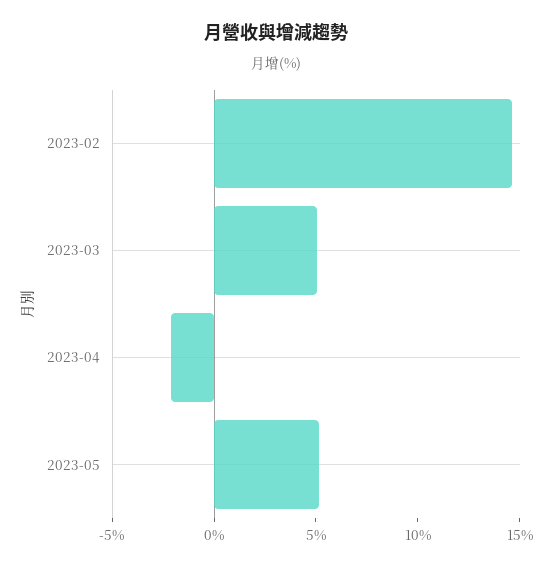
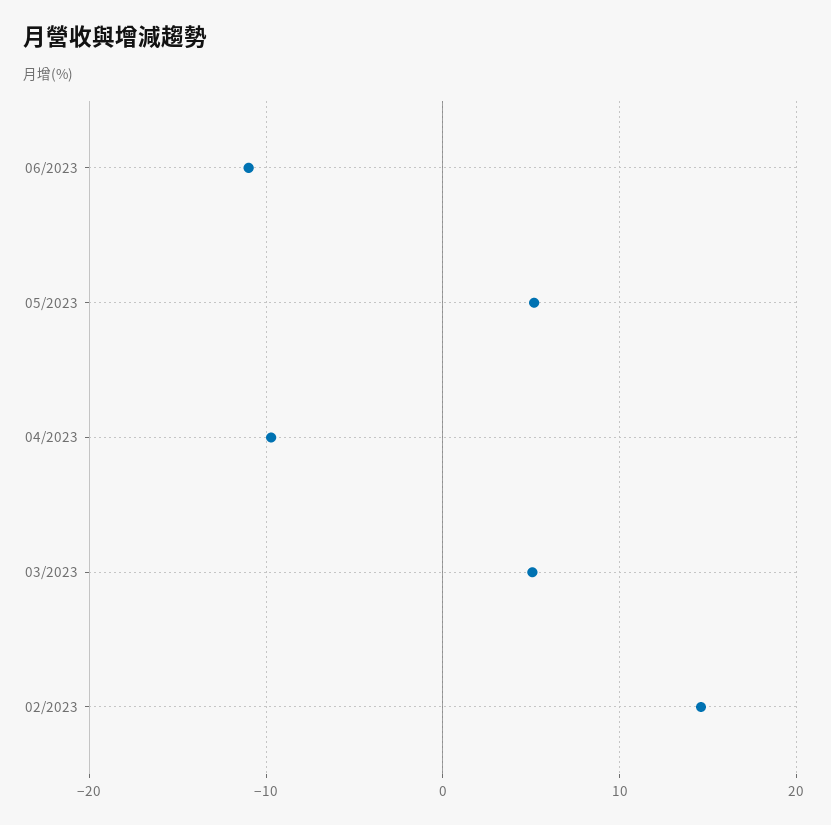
2023-04: -2 -> -10
06/2023: none -> -11

